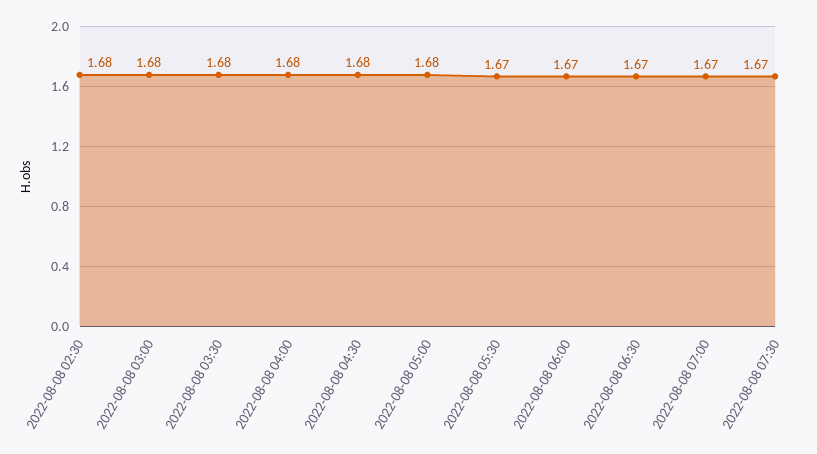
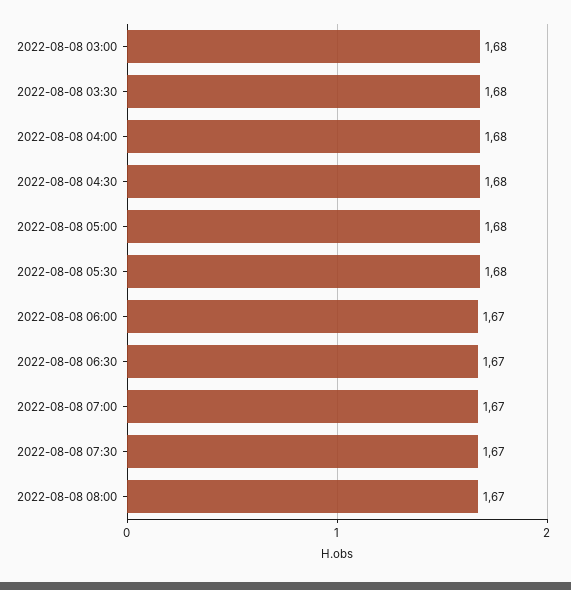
2022-08-08 02:30: 1.68 -> none
2022-08-08 05:30: 1.67 -> 1.68
2022-08-08 08:00: none -> 1.67

